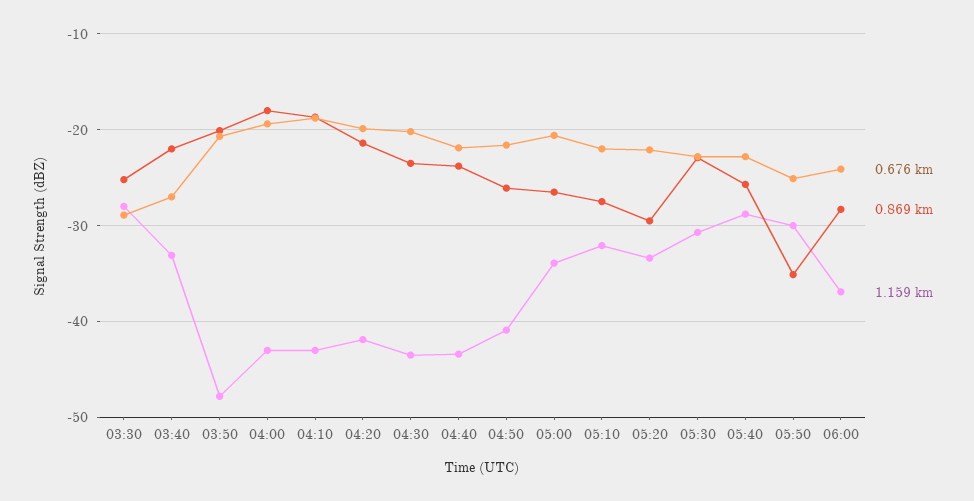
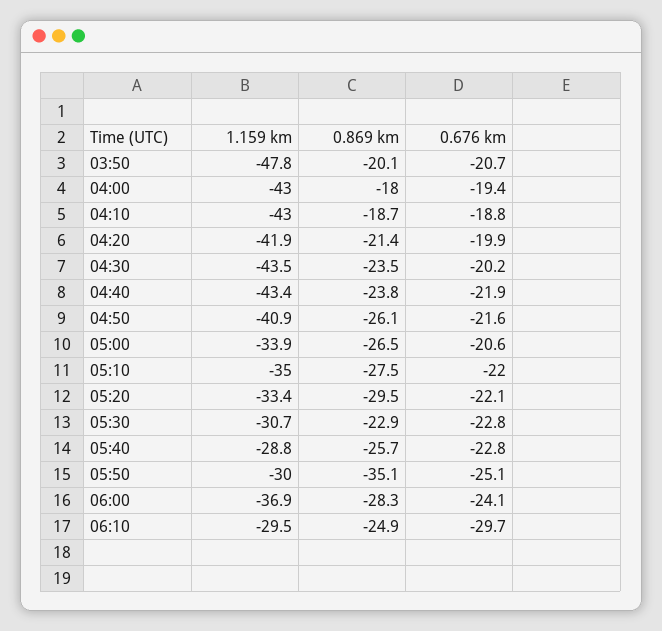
0.676 km, 03:30: -29 -> none
0.869 km, 03:30: -25 -> none
1.159 km, 03:30: -28 -> none
0.676 km, 03:40: -27 -> none
0.869 km, 03:40: -22 -> none
1.159 km, 03:40: -33 -> none
1.159 km, 05:10: -32 -> -35
1.159 km, 06:10: none -> -29.5
0.869 km, 06:10: none -> -24.9
0.676 km, 06:10: none -> -29.7

